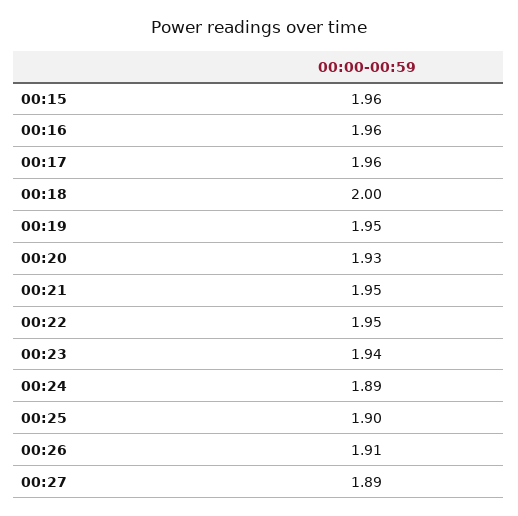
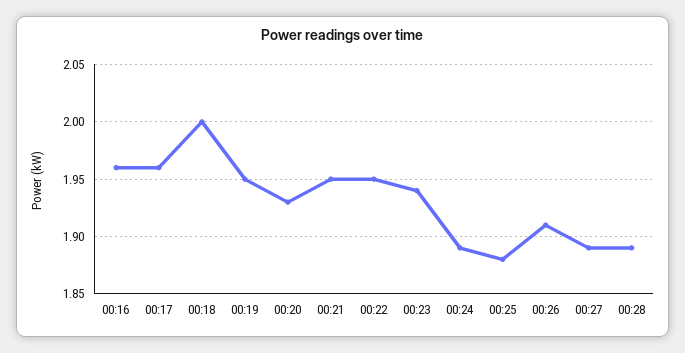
00:15: 1.96 -> none
00:25: 1.9 -> 1.88
00:28: none -> 1.89

